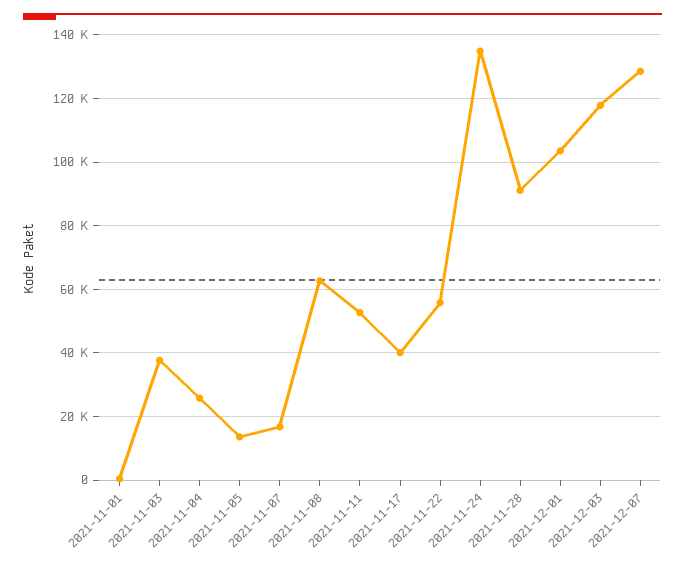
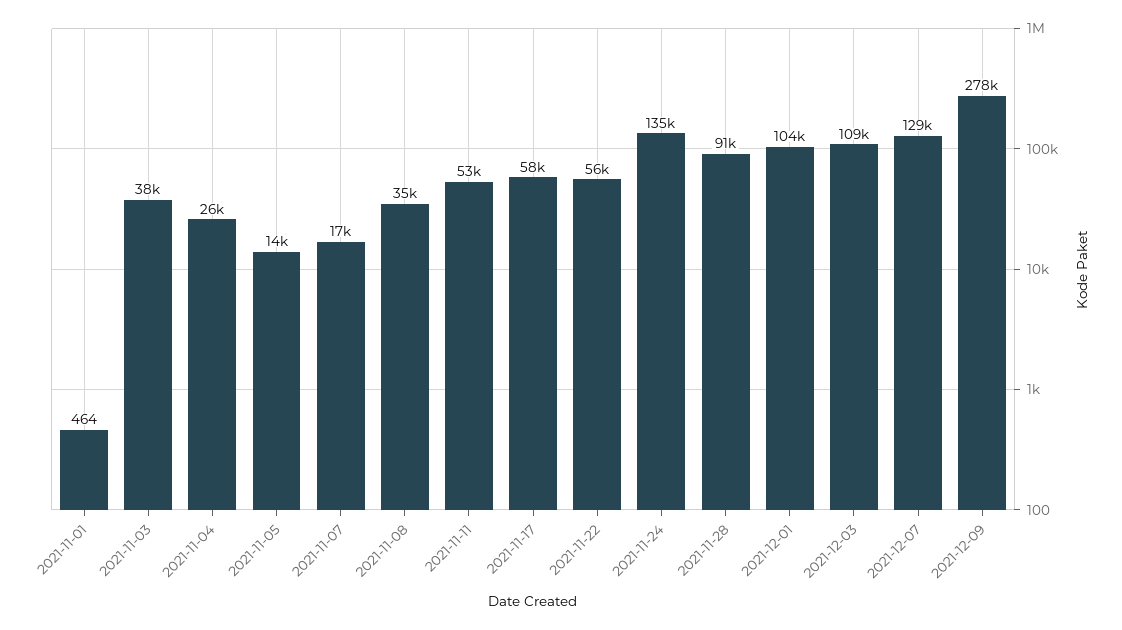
2021-11-08: 62000 -> 35000
2021-11-17: 40000 -> 58000
2021-12-03: 118000 -> 109000
2021-12-09: none -> 278000

